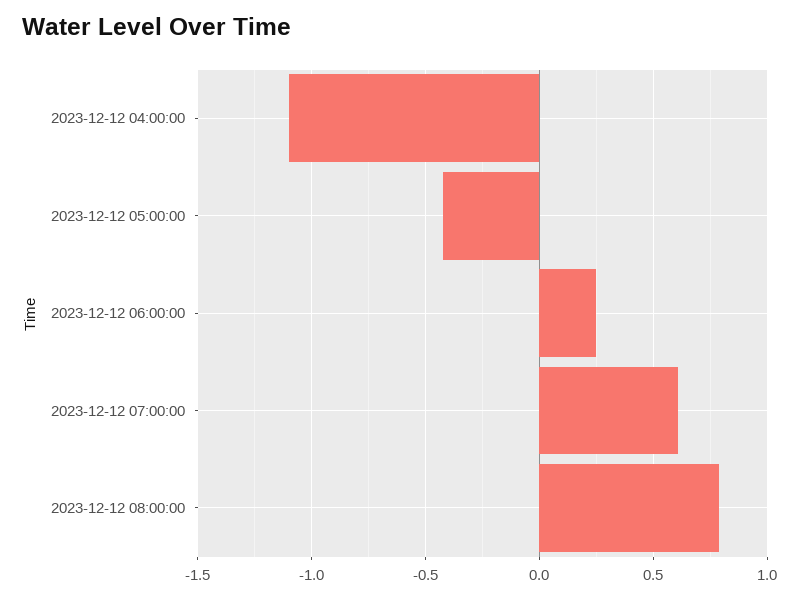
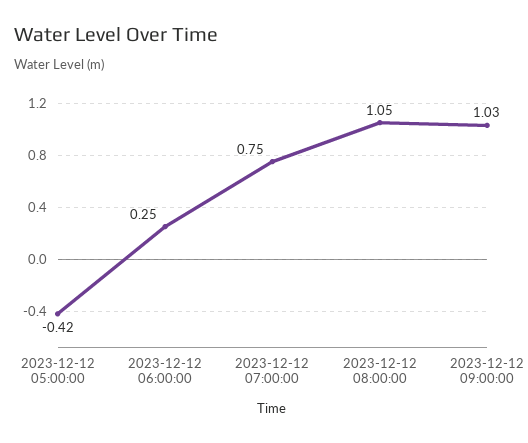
2023-12-12 04:00:00: -1.1 -> none
2023-12-12 07:00:00: 0.6 -> 0.75
2023-12-12 08:00:00: 0.8 -> 1.05
2023-12-12 09:00:00: none -> 1.03

